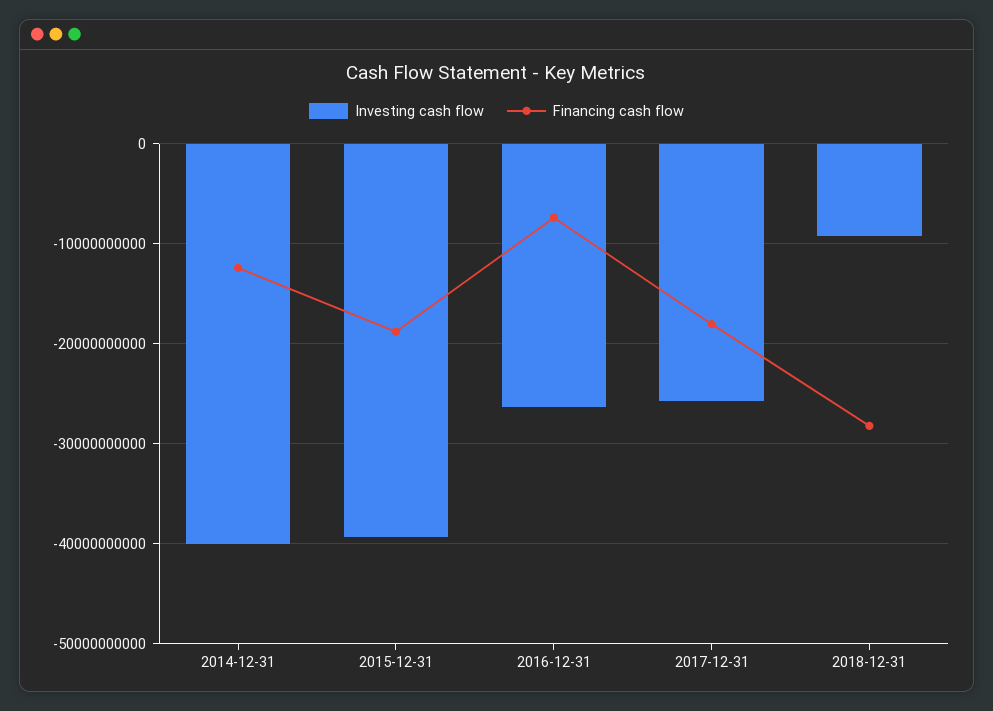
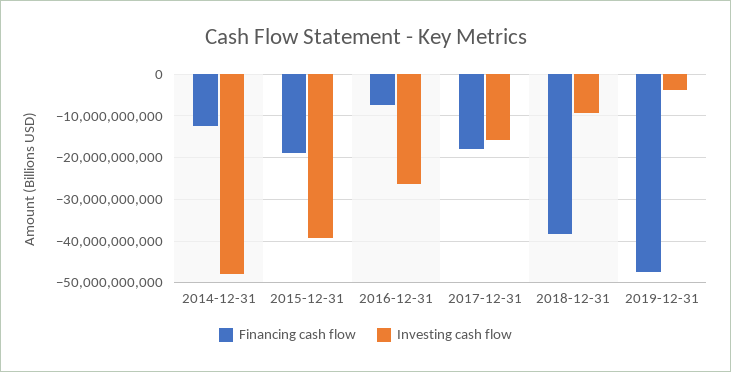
Investing cash flow, 2014-12-31: -40000000000 -> -48000000000
Investing cash flow, 2017-12-31: -26000000000 -> -16000000000
Financing cash flow, 2018-12-31: -28000000000 -> -38000000000
Financing cash flow, 2019-12-31: none -> -48000000000
Investing cash flow, 2019-12-31: none -> -4000000000

